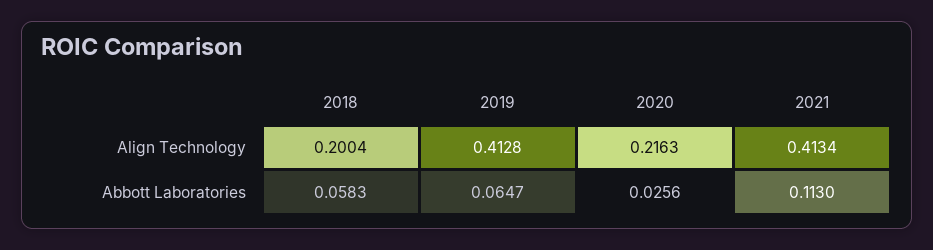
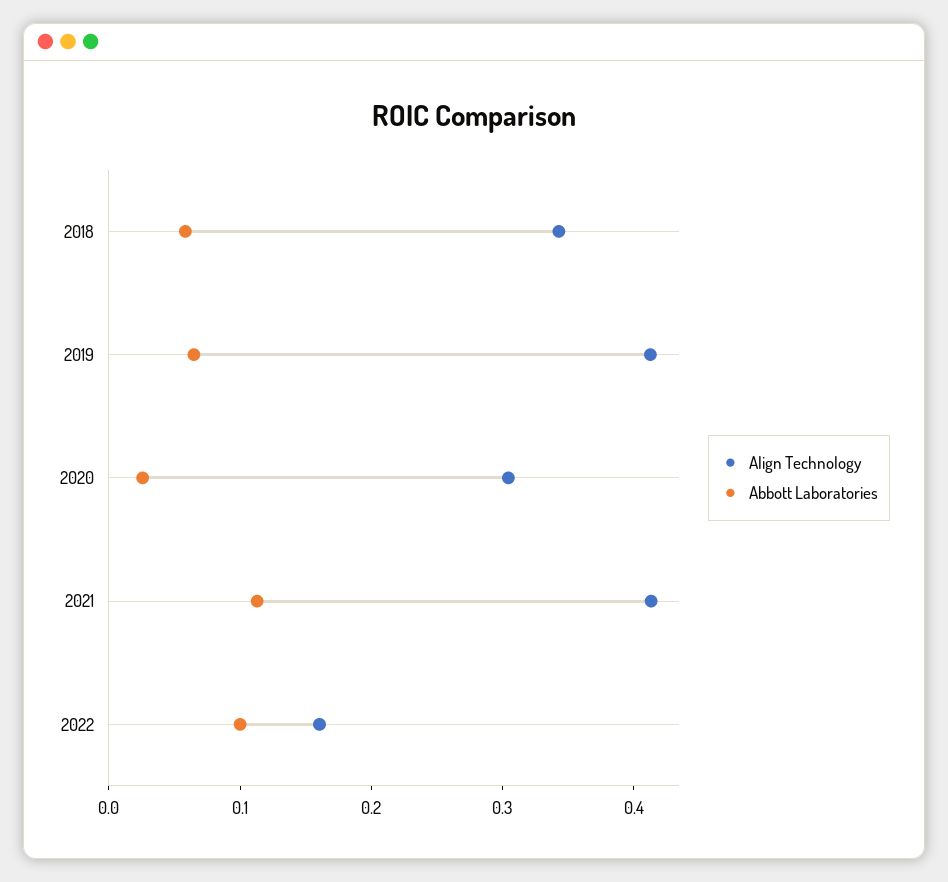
Align Technology, 2018: 0.2004 -> 0.34
Align Technology, 2020: 0.2163 -> 0.3
Align Technology, 2022: none -> 0.16
Abbott Laboratories, 2022: none -> 0.1

